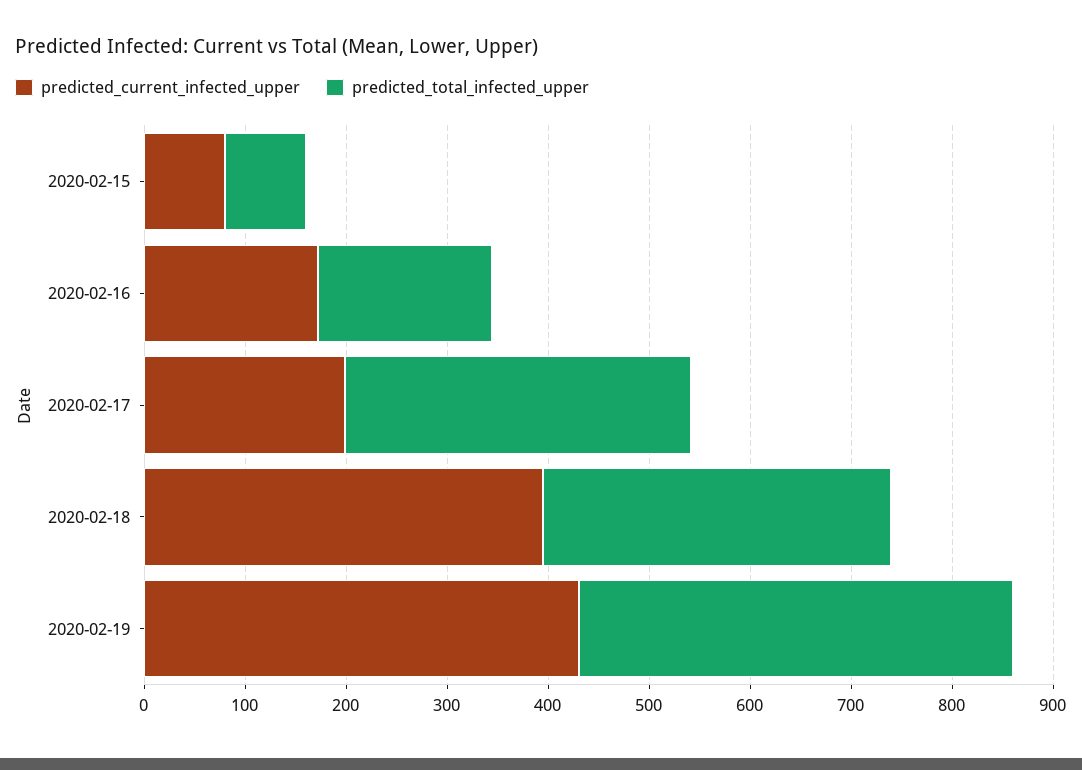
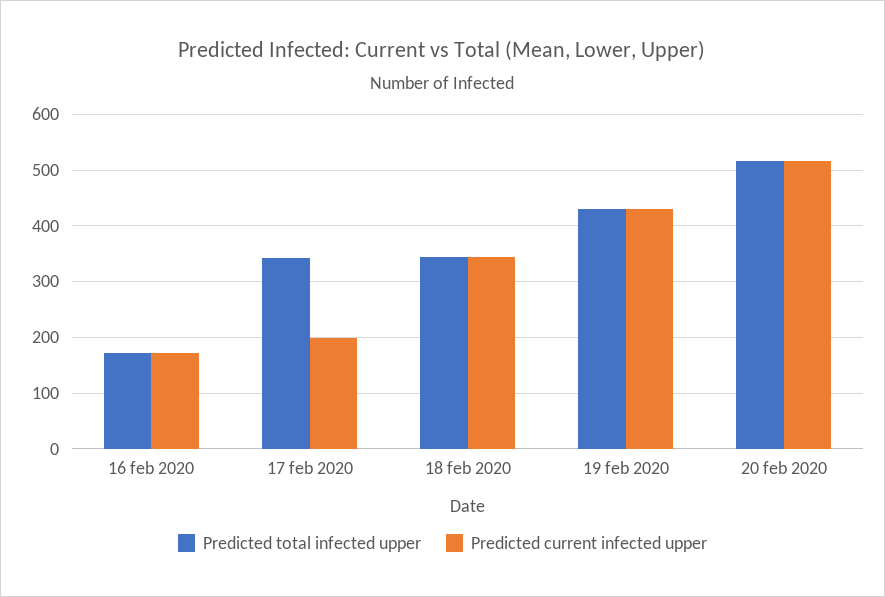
predicted_current_infected_upper, 2020-02-15: 80 -> none
predicted_total_infected_upper, 2020-02-15: 80 -> none
predicted_current_infected_upper, 2020-02-18: 400 -> 340
predicted_total_infected_upper, 20 feb 2020: none -> 520
predicted_current_infected_upper, 20 feb 2020: none -> 520

